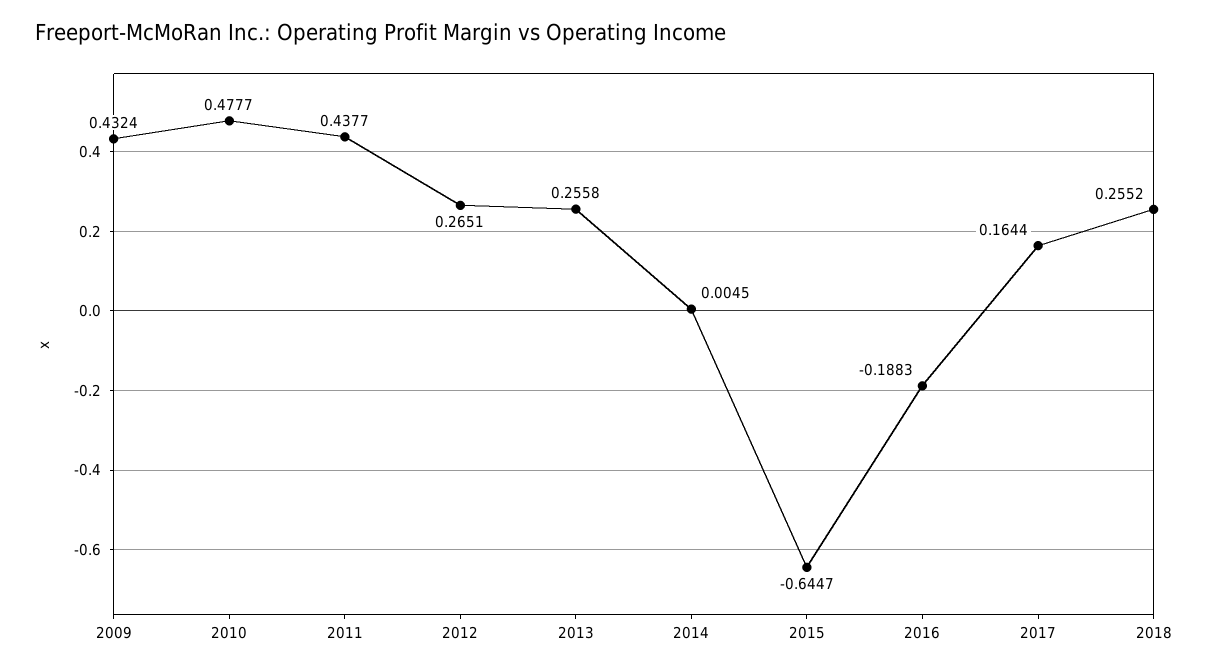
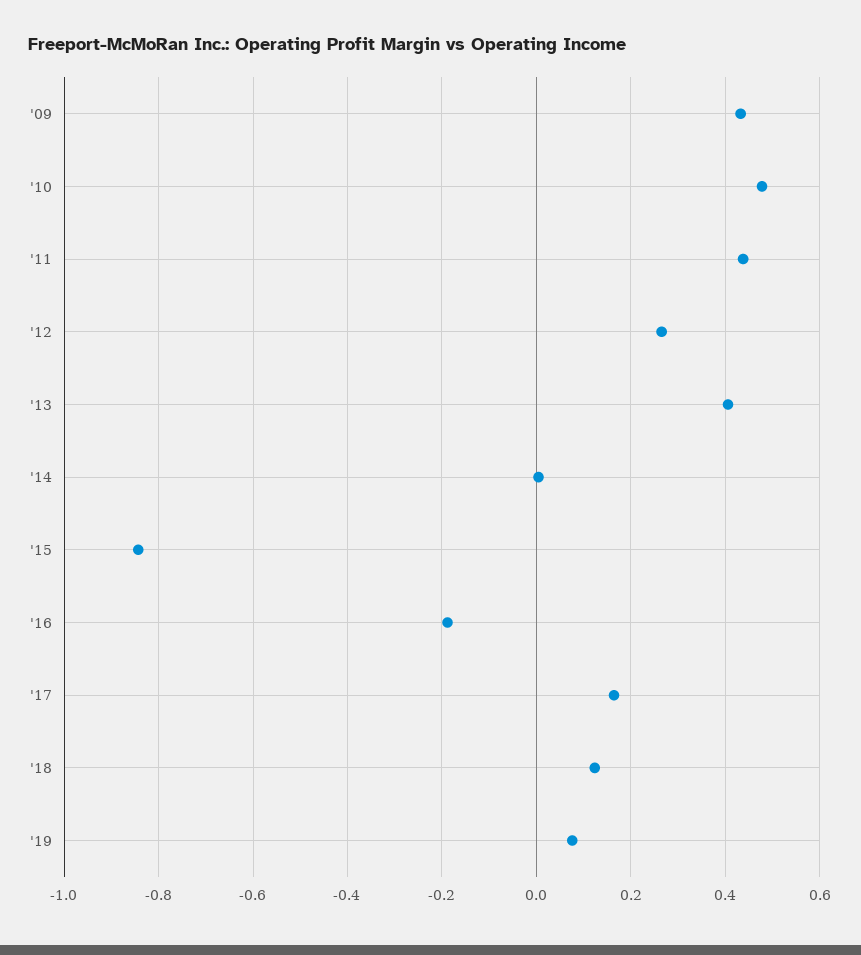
2013: 0.2558 -> 0.4
2015: -0.6447 -> -0.84
2018: 0.2552 -> 0.12
'19: none -> 0.08

